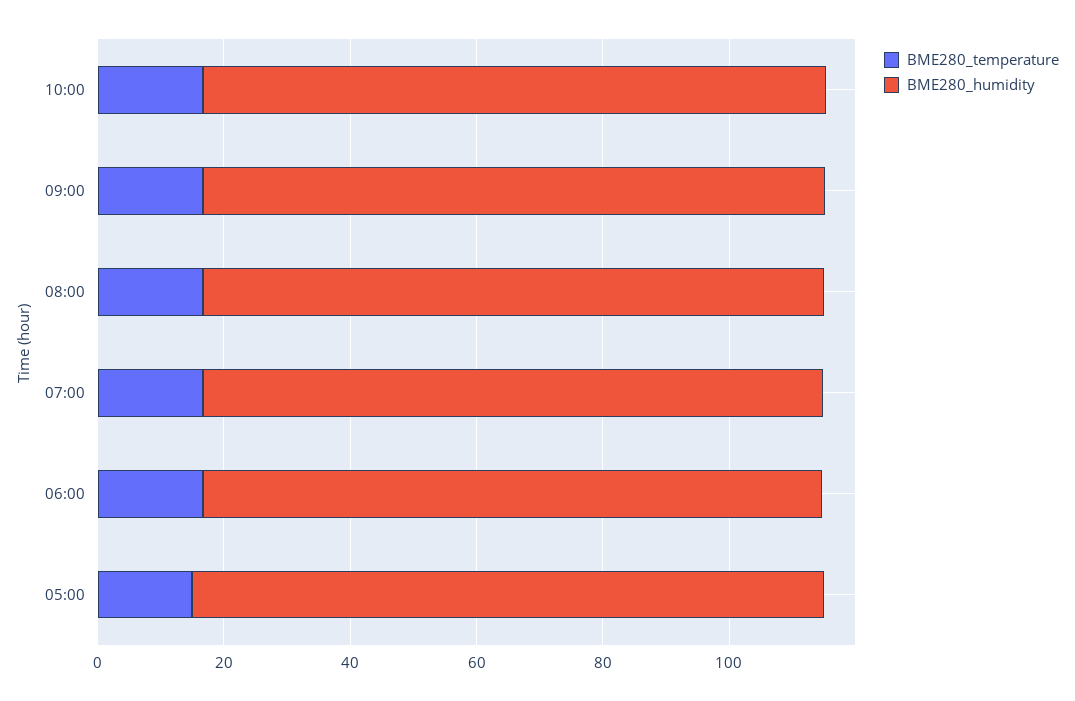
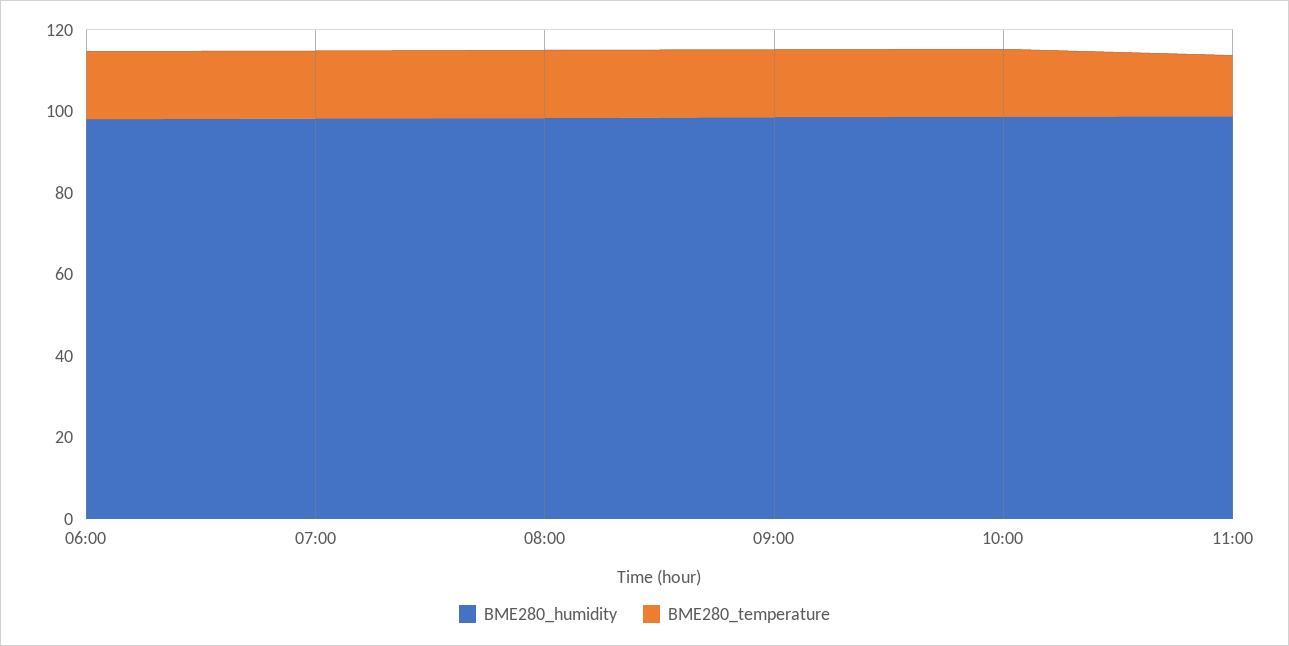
BME280_temperature, 05:00: 15 -> none
BME280_humidity, 05:00: 100 -> none
BME280_humidity, 11:00: none -> 100
BME280_temperature, 11:00: none -> 15

